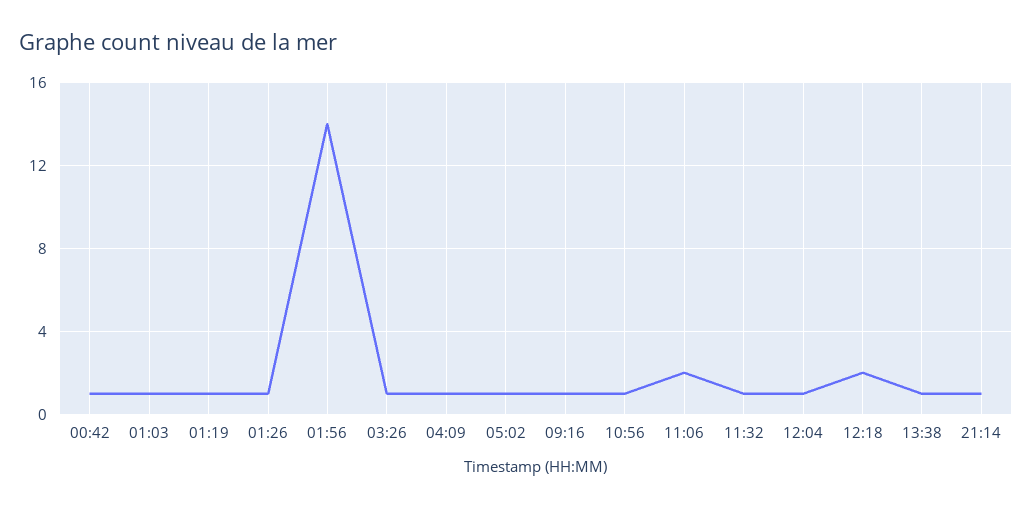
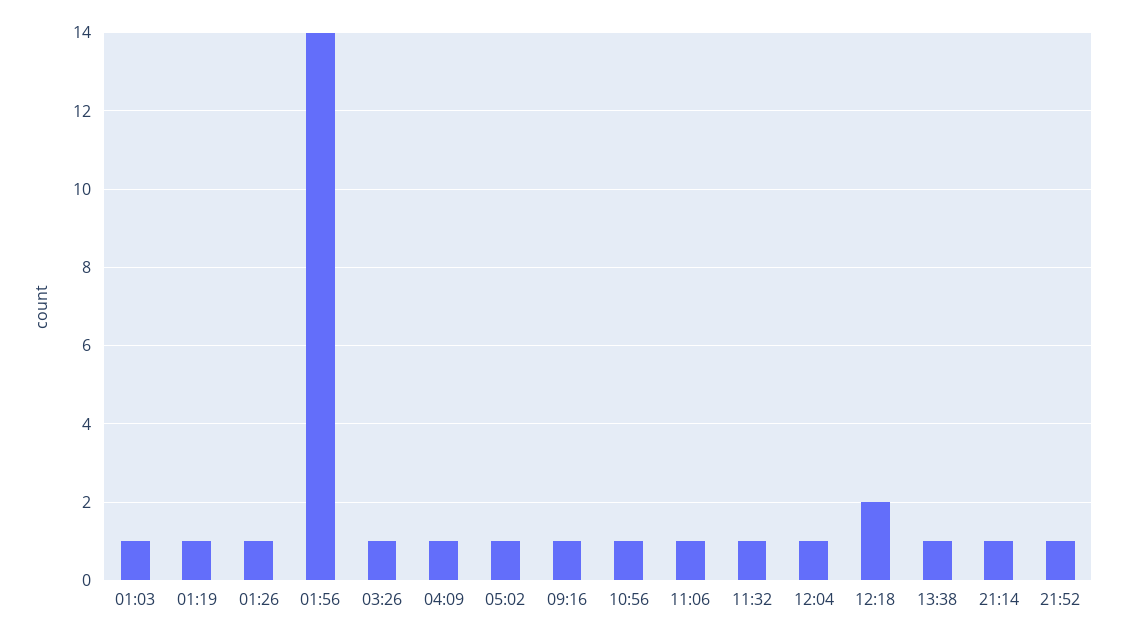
00:42: 1 -> none
11:06: 2 -> 1
21:52: none -> 1

